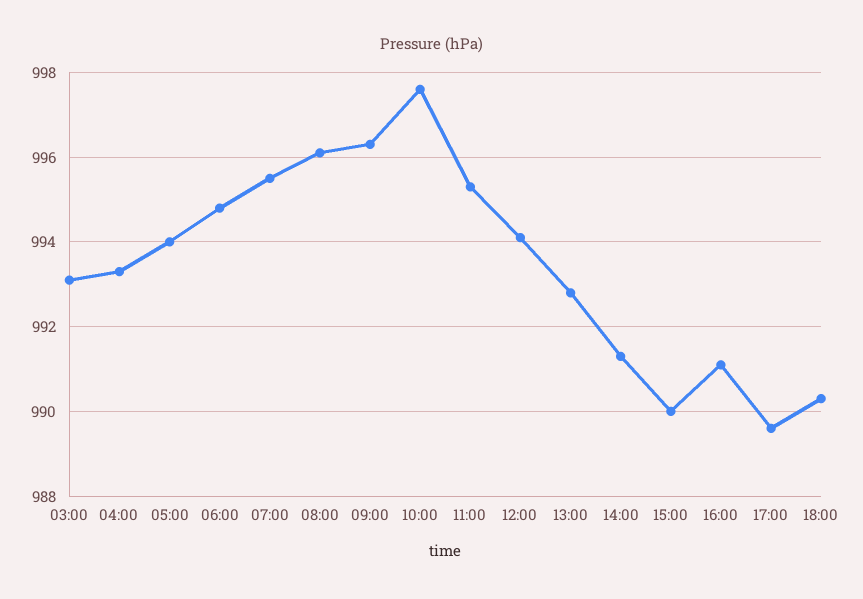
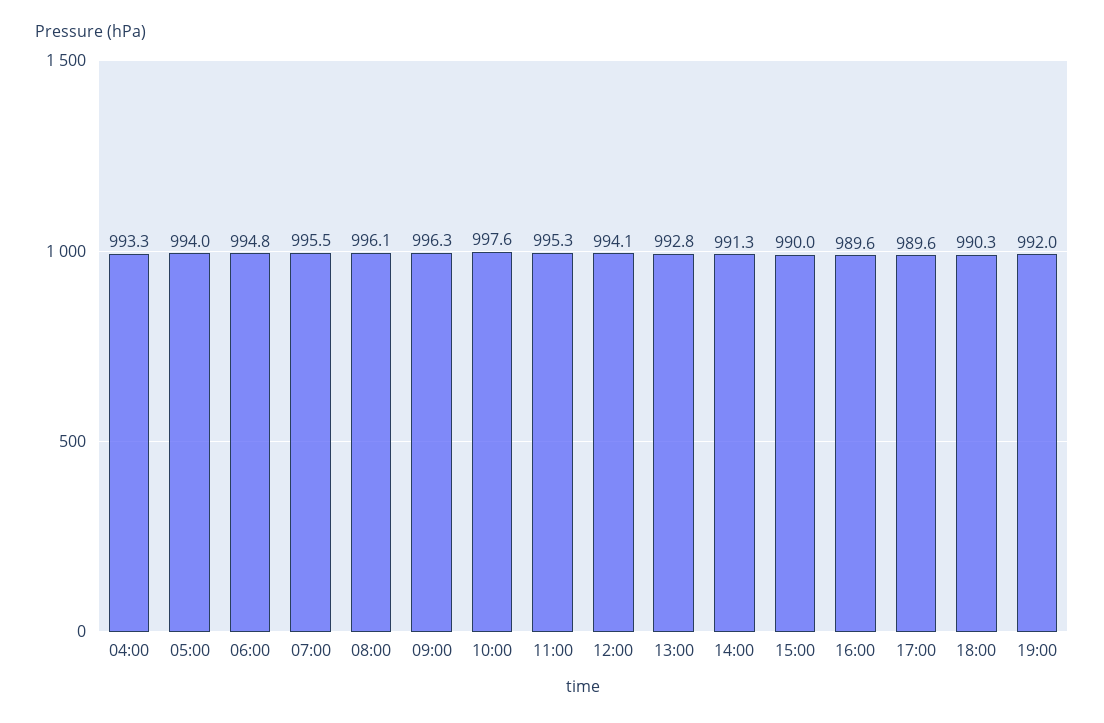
03:00: 993 -> none
16:00: 991 -> 989.6
19:00: none -> 992

